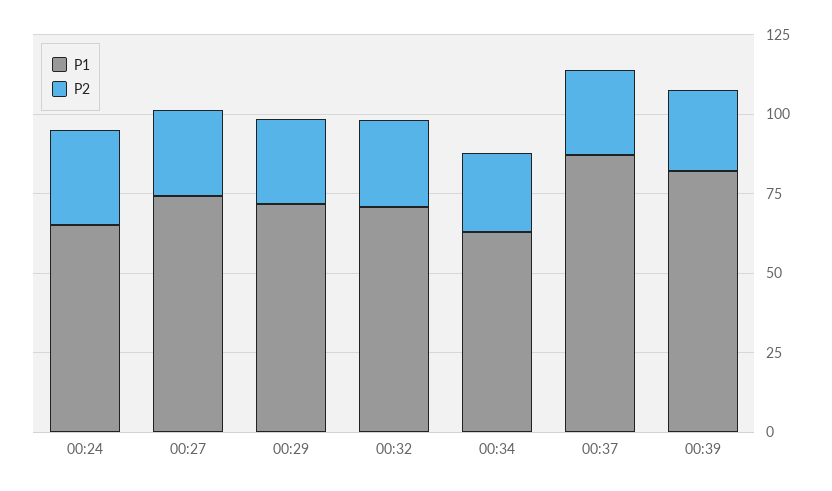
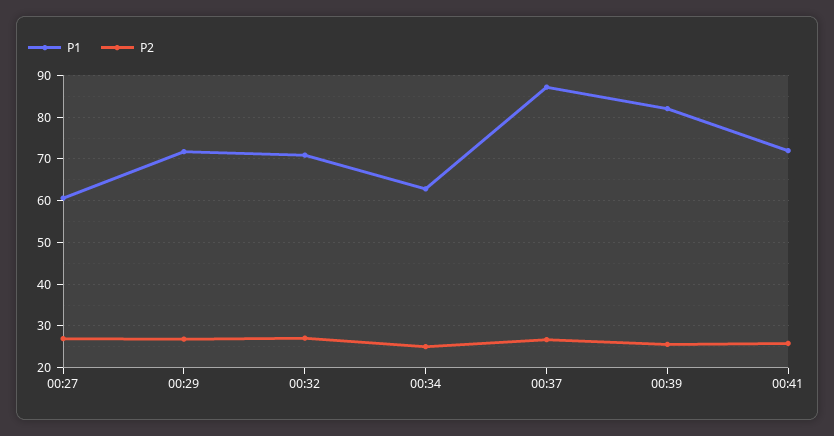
P1, 00:24: 65 -> none
P2, 00:24: 30 -> none
P1, 00:27: 75 -> 60
P1, 00:41: none -> 72
P2, 00:41: none -> 26

